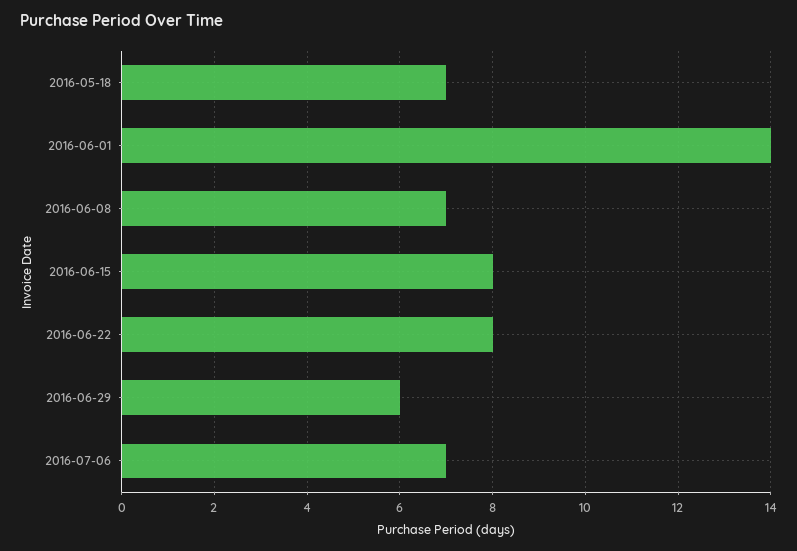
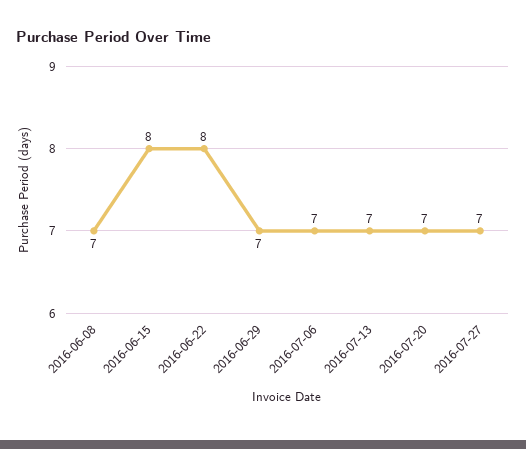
2016-05-18: 7 -> none
2016-06-01: 14 -> none
2016-06-29: 6 -> 7
2016-07-13: none -> 7
2016-07-20: none -> 7
2016-07-27: none -> 7

